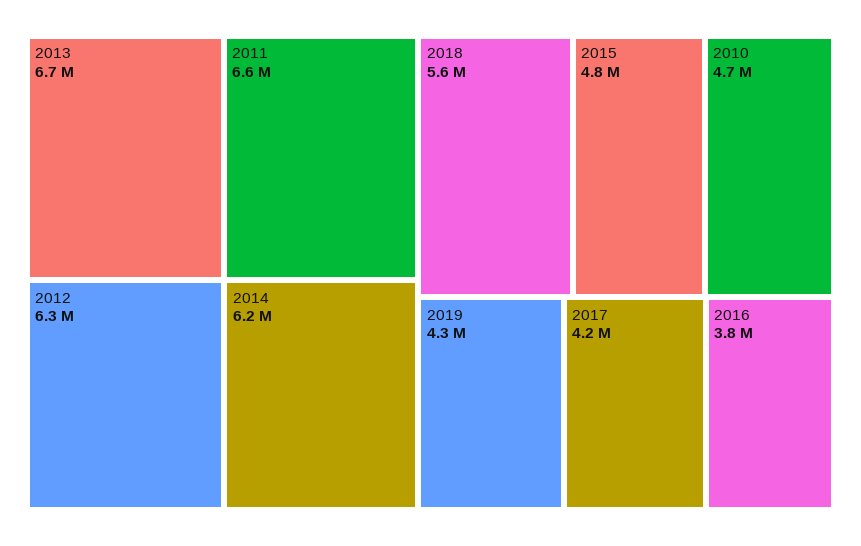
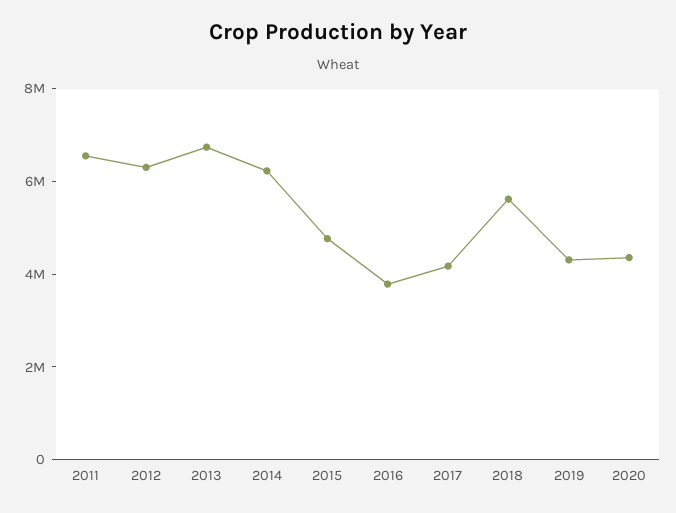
2010: 4700000 -> none
2020: none -> 4500000

